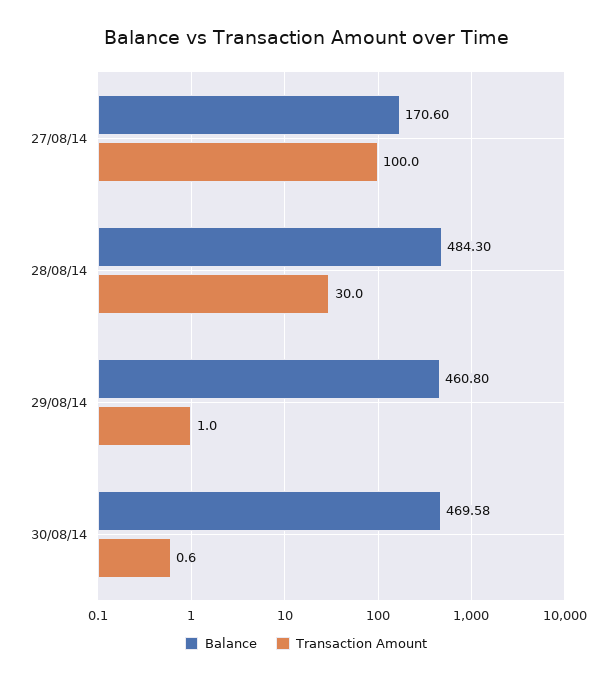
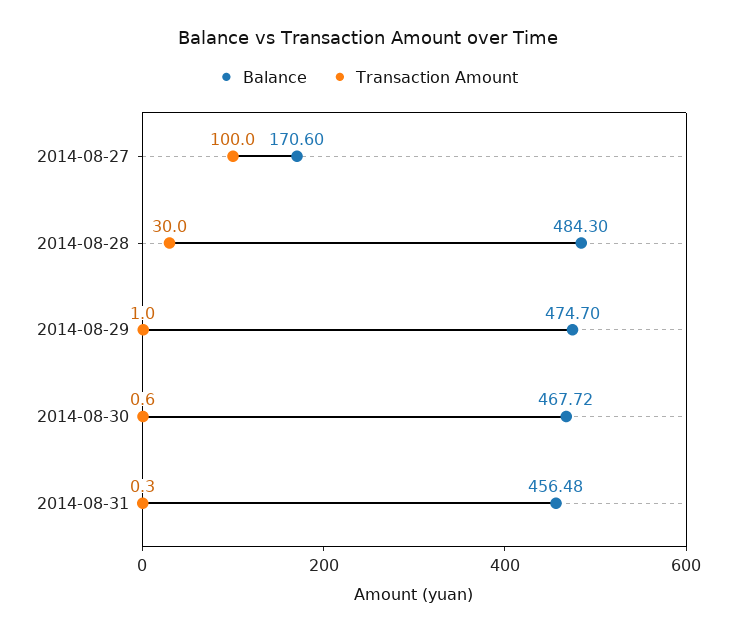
Balance, 29/08/14: 460.8 -> 474.7
Balance, 30/08/14: 469.58 -> 467.72
Balance, 2014-08-31: none -> 456.48
Transaction Amount, 2014-08-31: none -> 0.3

